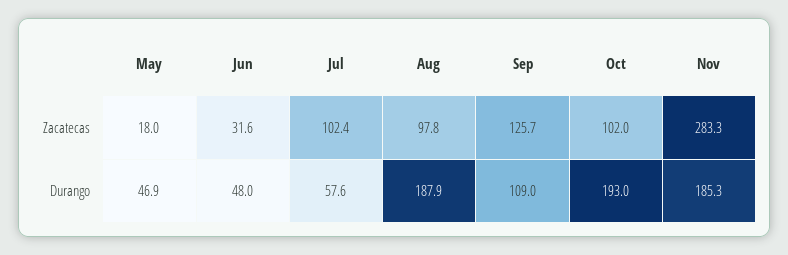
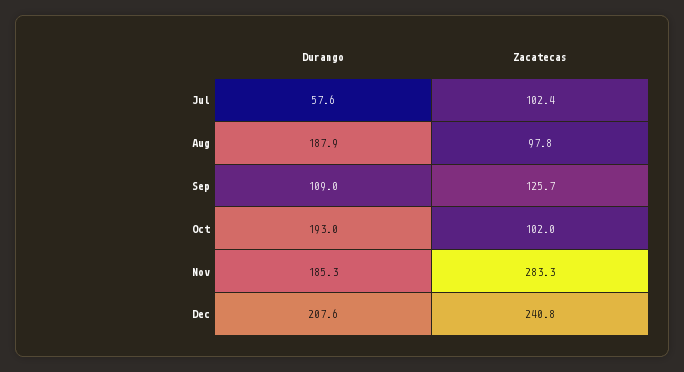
May, Zacatecas: 18 -> none
Jun, Zacatecas: 31.6 -> none
May, Durango: 46.9 -> none
Jun, Durango: 48 -> none
Dec, Durango: none -> 207.6
Dec, Zacatecas: none -> 240.8

